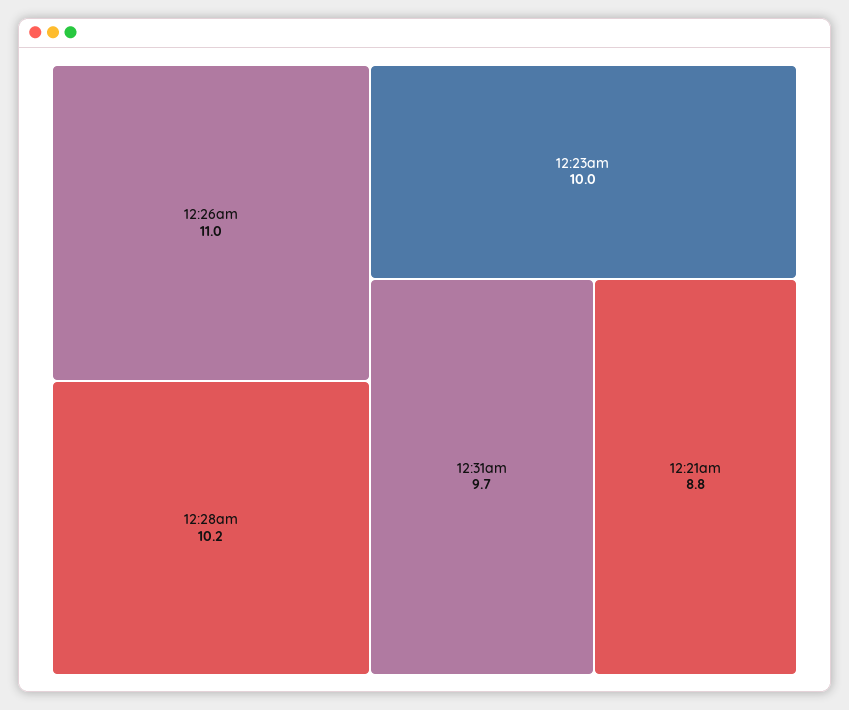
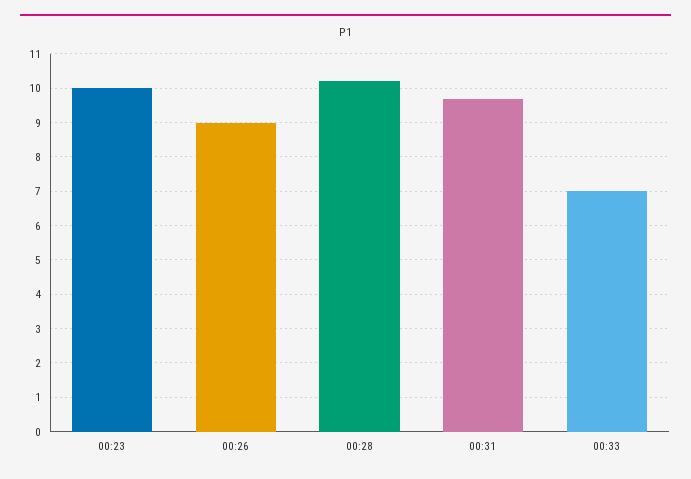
12:26am: 11 -> 9
12:21am: 8.8 -> none
00:33: none -> 7

